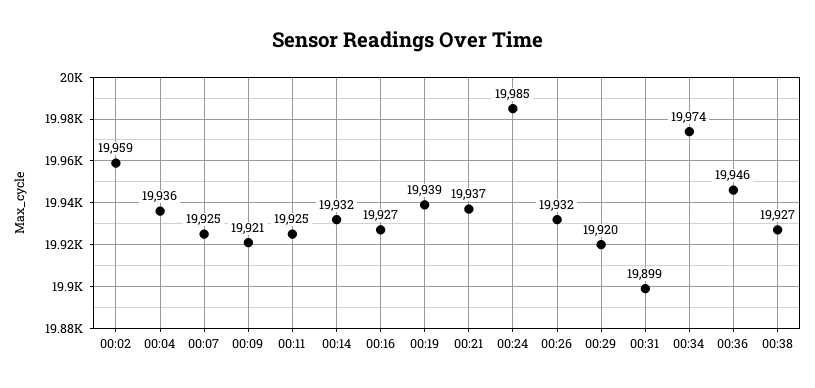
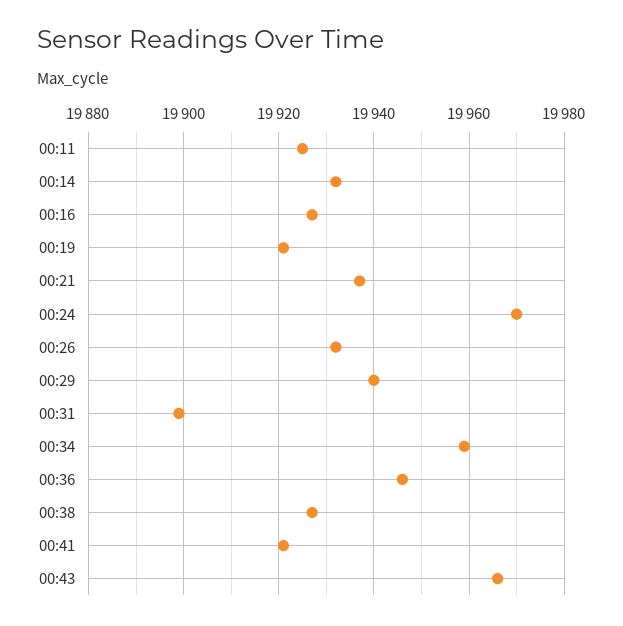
00:02: 19959 -> none
00:04: 19936 -> none
00:07: 19925 -> none
00:09: 19921 -> none
00:19: 19939 -> 19920
00:24: 19985 -> 19970
00:29: 19920 -> 19940
00:34: 19974 -> 19960
00:41: none -> 19920
00:43: none -> 19965

